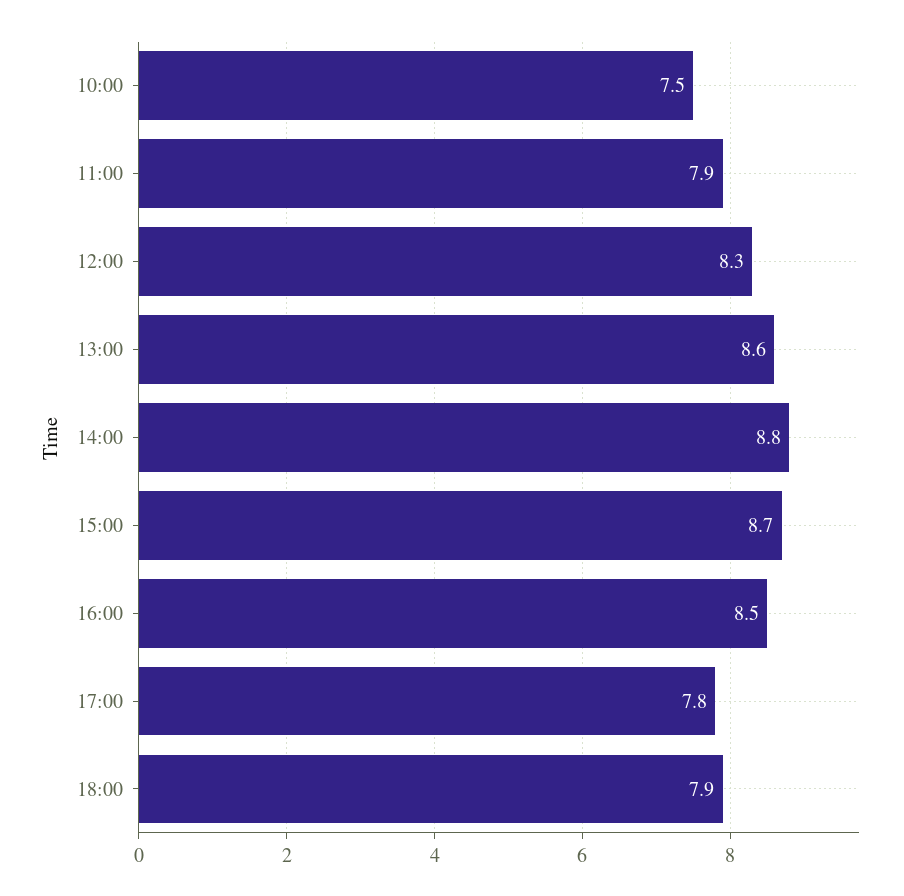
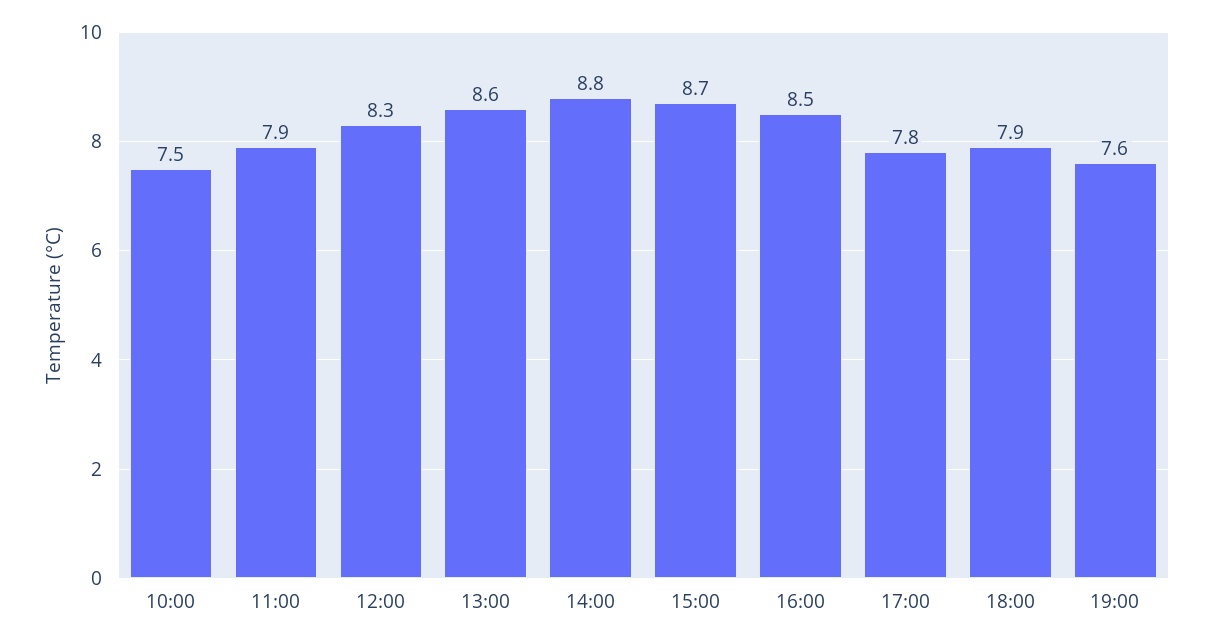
19:00: none -> 7.6

